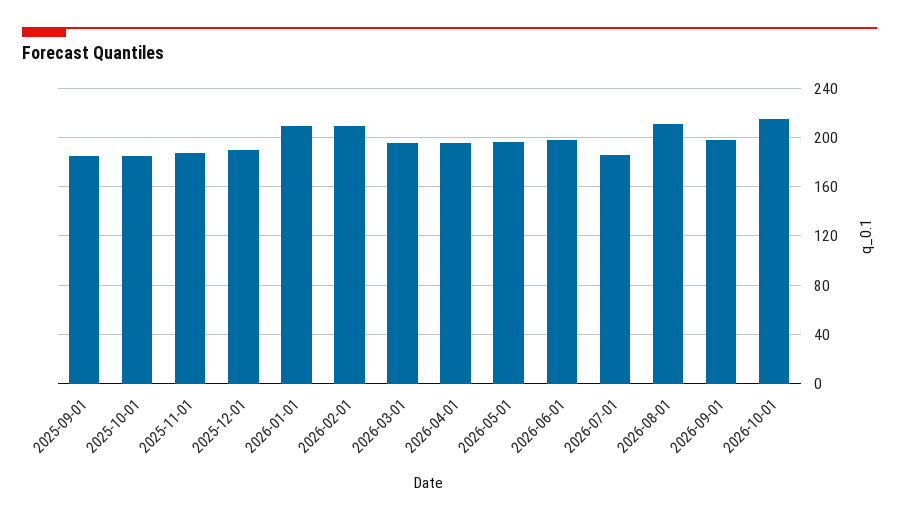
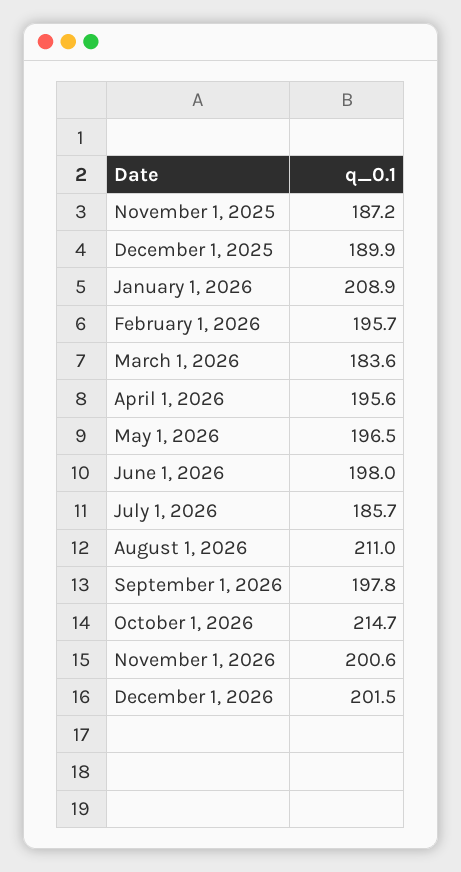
2025-09-01: 185 -> none
2025-10-01: 185 -> none
2026-02-01: 210 -> 195.7
2026-03-01: 195 -> 183.6
November 1, 2026: none -> 200.6
December 1, 2026: none -> 201.5

